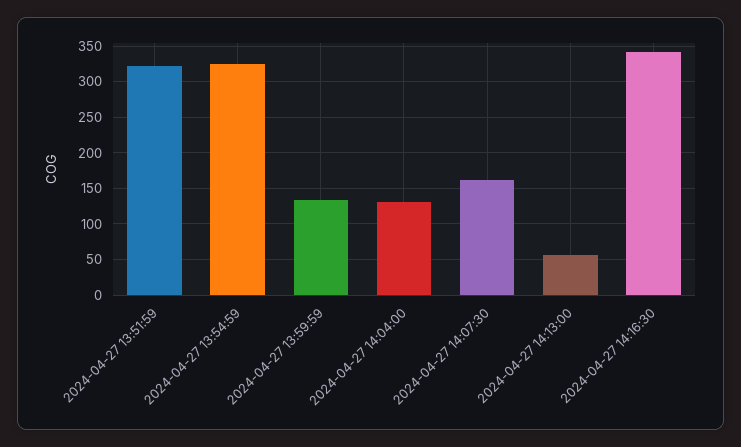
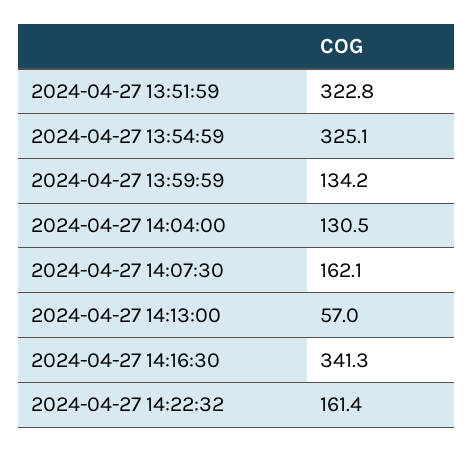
2024-04-27 14:22:32: none -> 161.4

